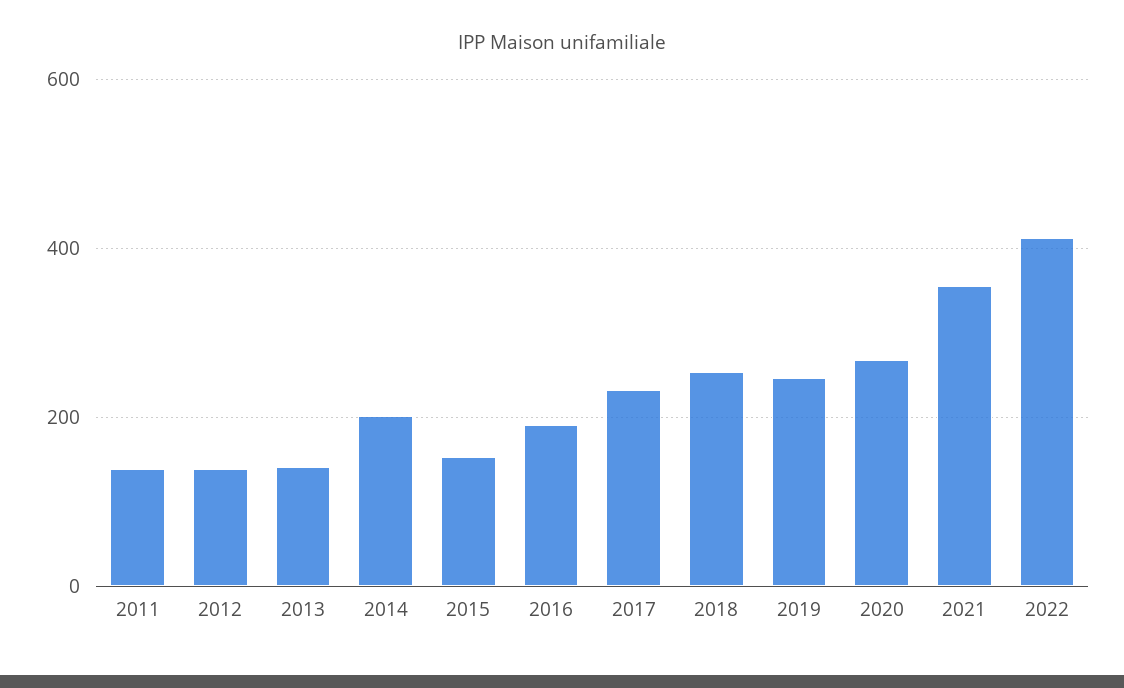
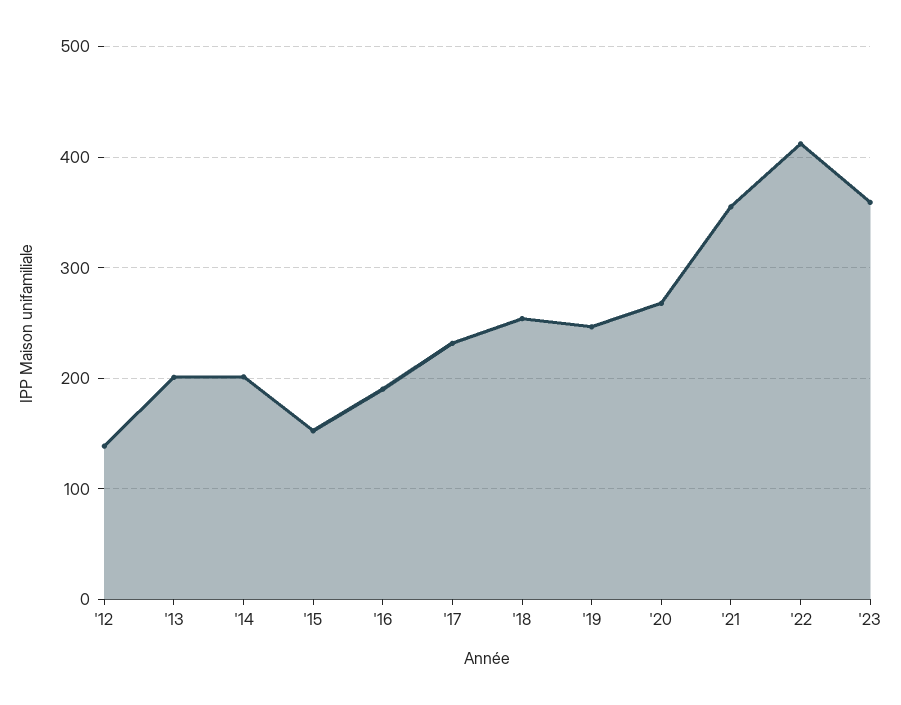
2011: 140 -> none
2013: 140 -> 200
'23: none -> 360

